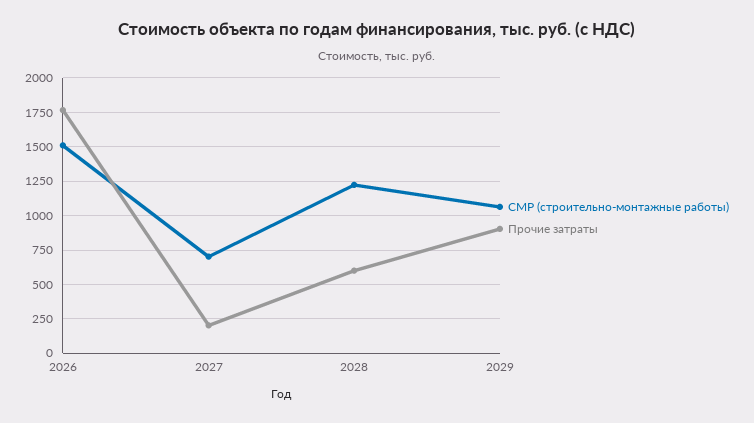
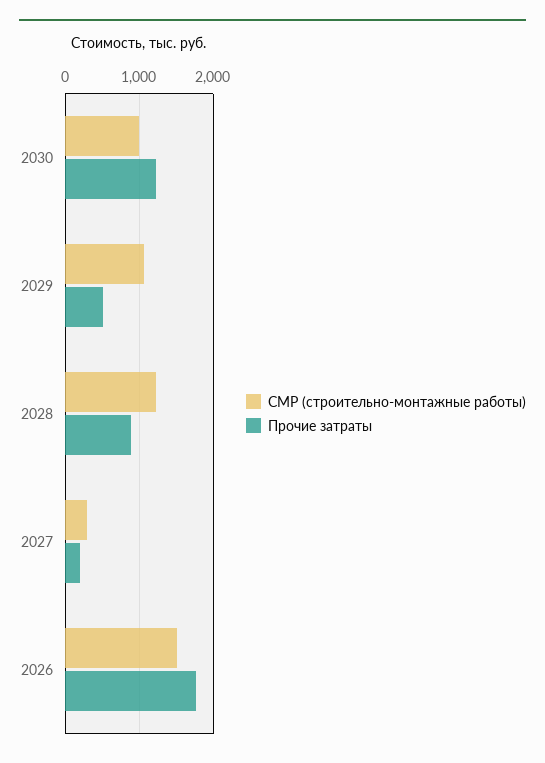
СМР (строительно-монтажные работы), 2027: 700 -> 300
Прочие затраты, 2028: 600 -> 900
Прочие затраты, 2029: 900 -> 500
СМР (строительно-монтажные работы), 2030: none -> 1000
Прочие затраты, 2030: none -> 1200

